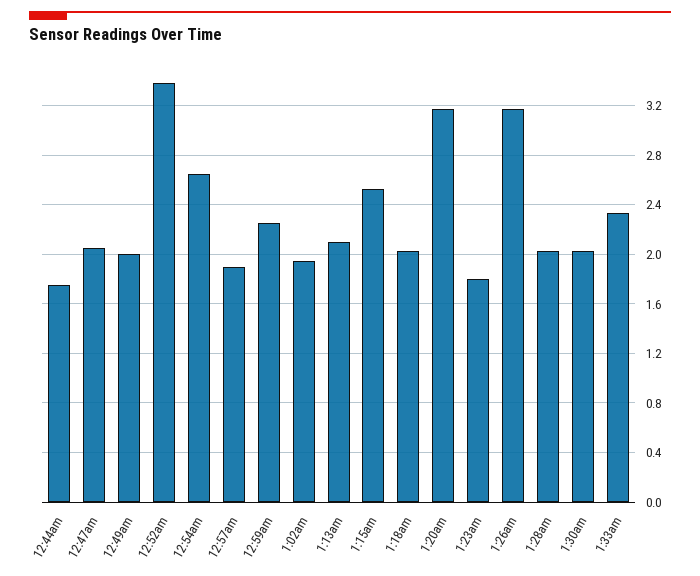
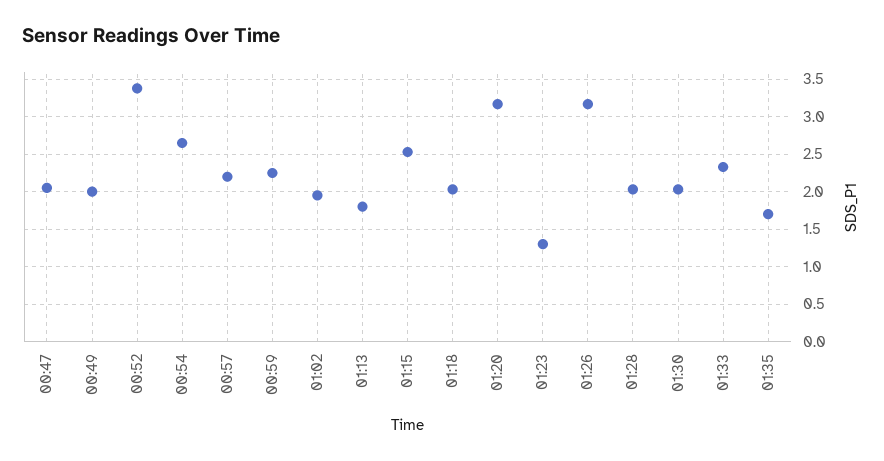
12:44am: 1.75 -> none
12:57am: 1.9 -> 2.2
1:13am: 2.1 -> 1.8
1:23am: 1.8 -> 1.3
01:35: none -> 1.7

